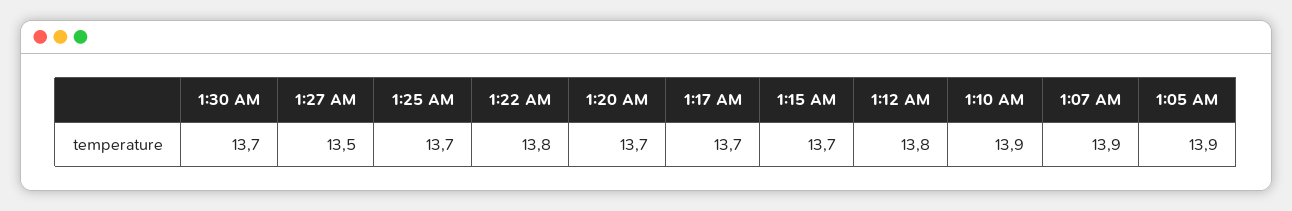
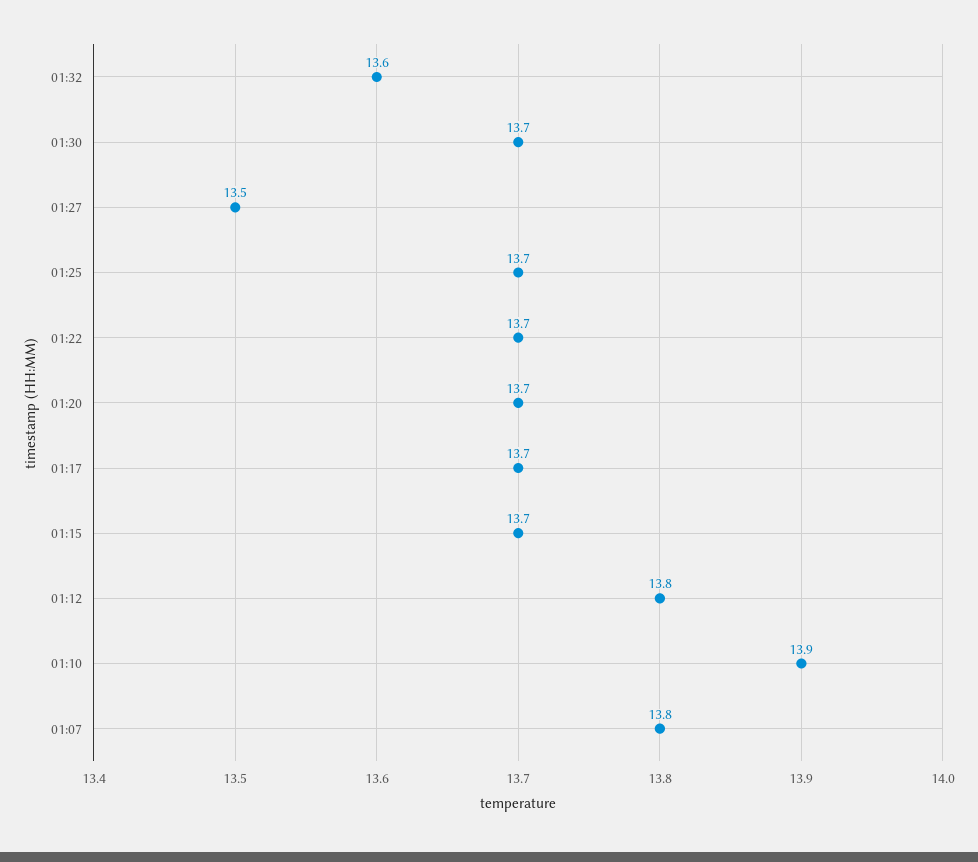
1:22 AM: 13.8 -> 13.7
1:07 AM: 13.9 -> 13.8
1:05 AM: 13.9 -> none
01:32: none -> 13.6

